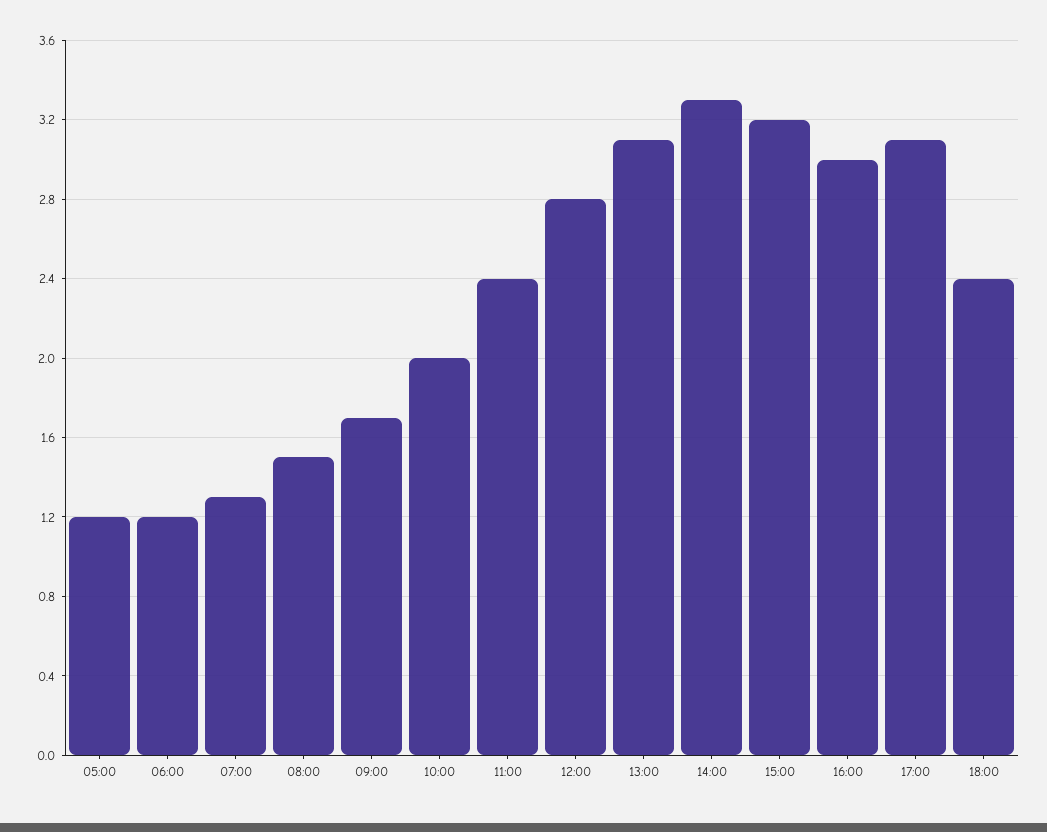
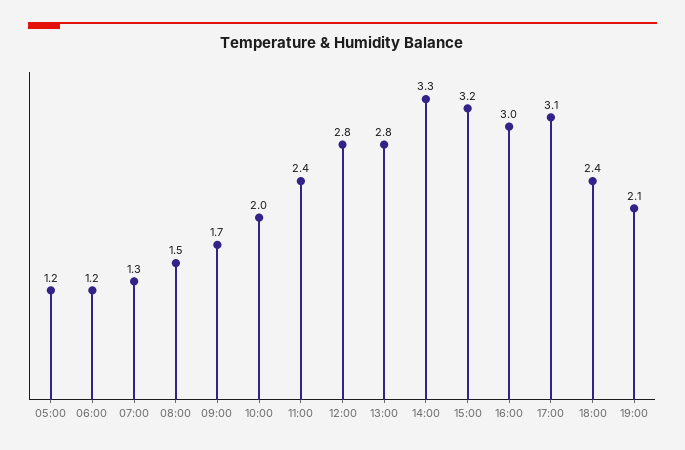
13:00: 3.1 -> 2.8
19:00: none -> 2.1

